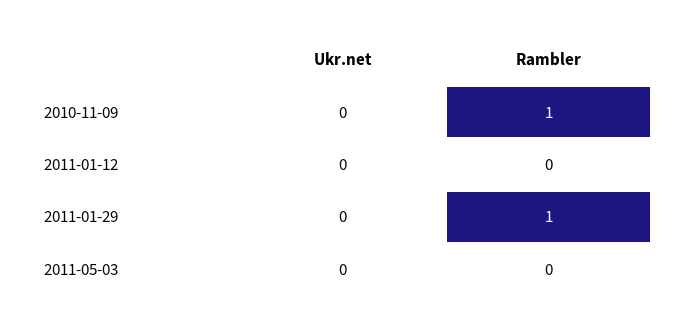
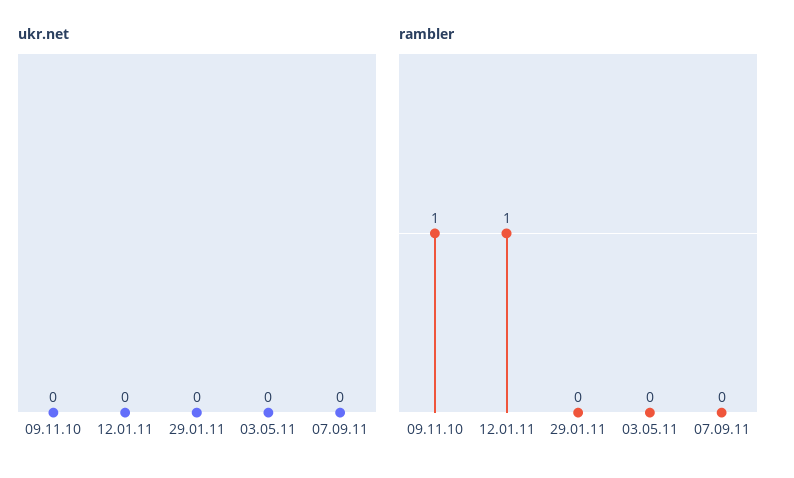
Rambler, 2011-01-12: 0 -> 1
Rambler, 2011-01-29: 1 -> 0
Ukr.net, 07.09.11: none -> 0
Rambler, 07.09.11: none -> 0

